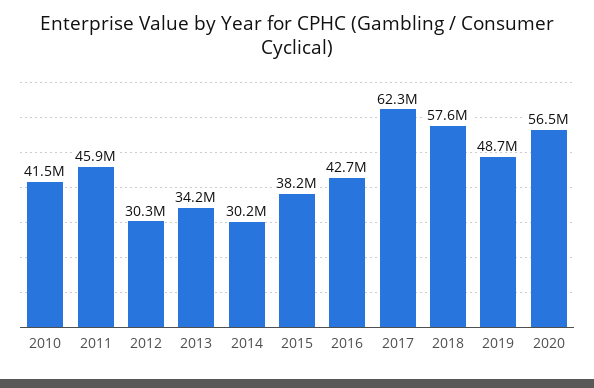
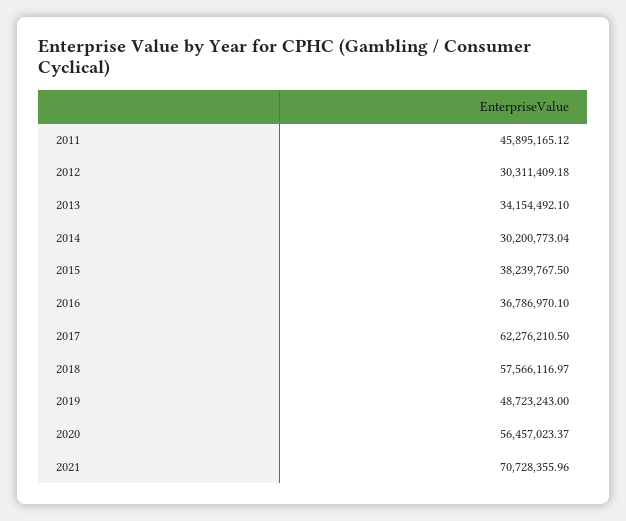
2010: 41500000 -> none
2016: 42700000 -> 36786970.1
2021: none -> 70728355.96

